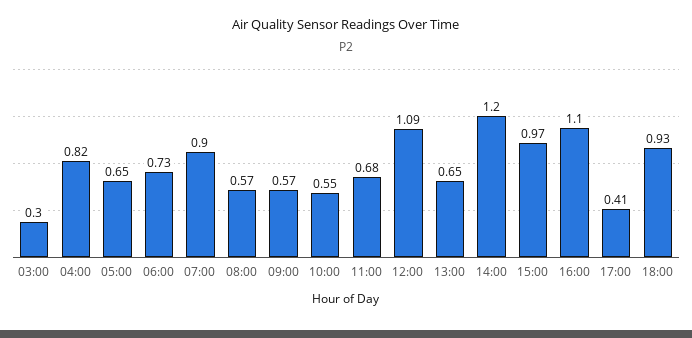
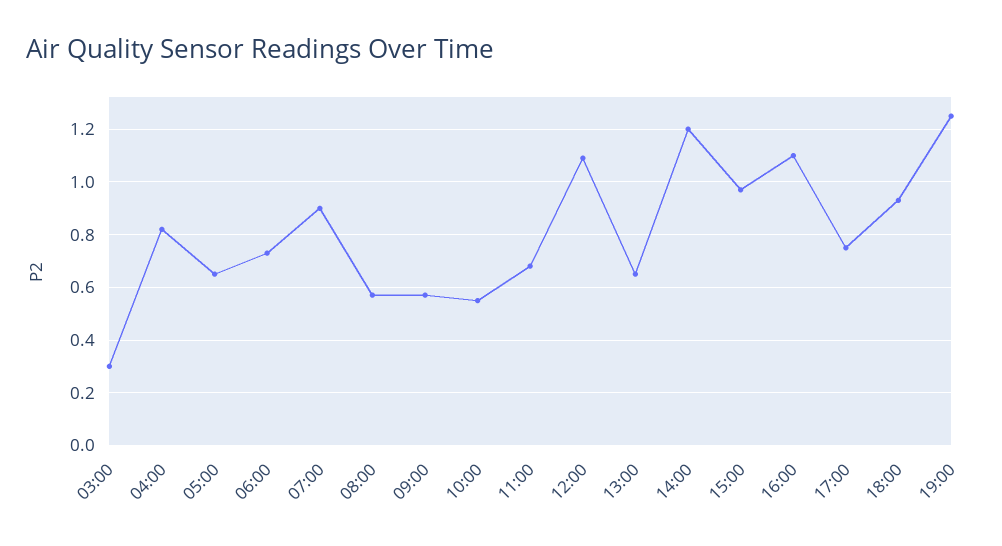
17:00: 0.41 -> 0.75
19:00: none -> 1.25

